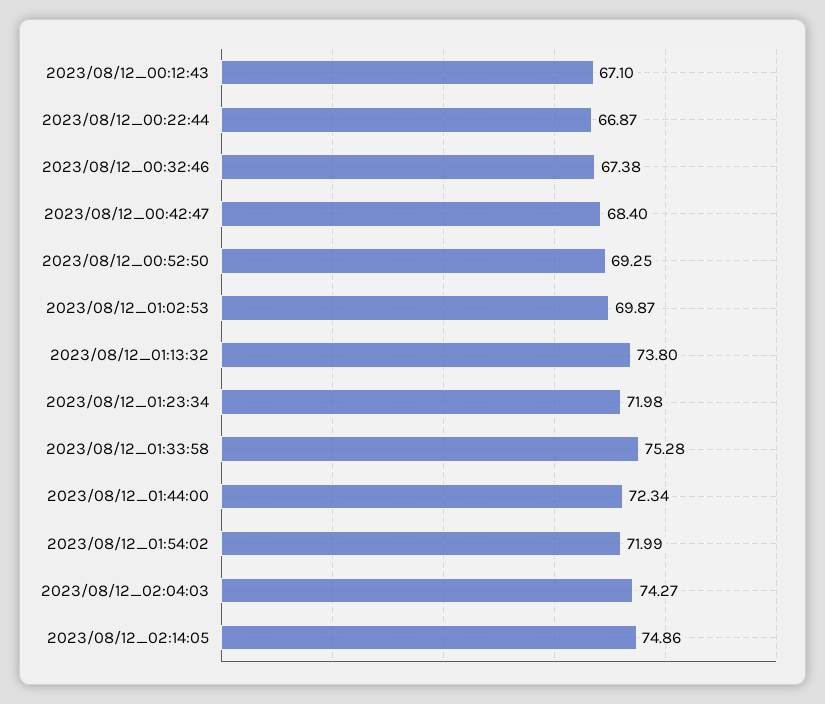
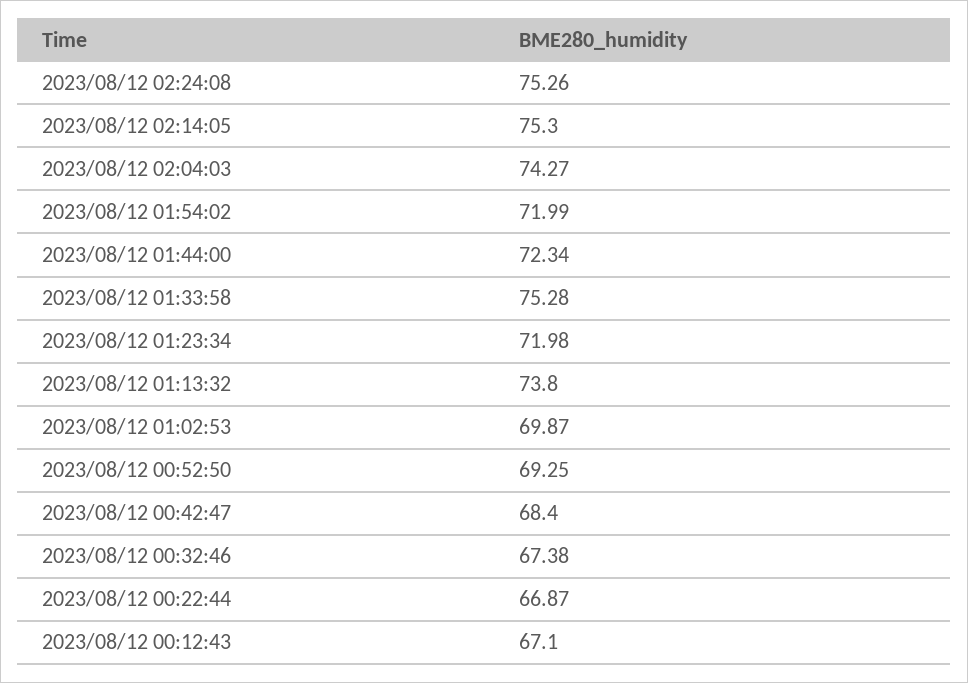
2023/08/12_02:14:05: 74.86 -> 75.3
2023/08/12 02:24:08: none -> 75.26

